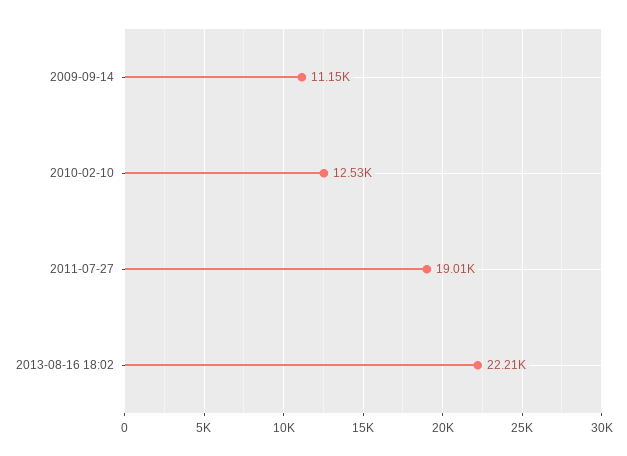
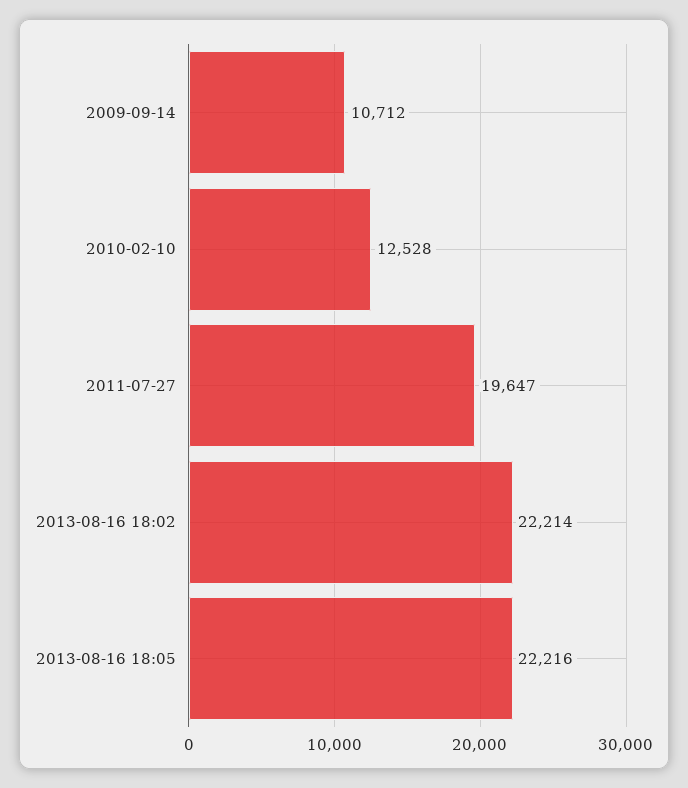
2009-09-14: 11150 -> 10712
2011-07-27: 19010 -> 19647
2013-08-16 18:05: none -> 22216

